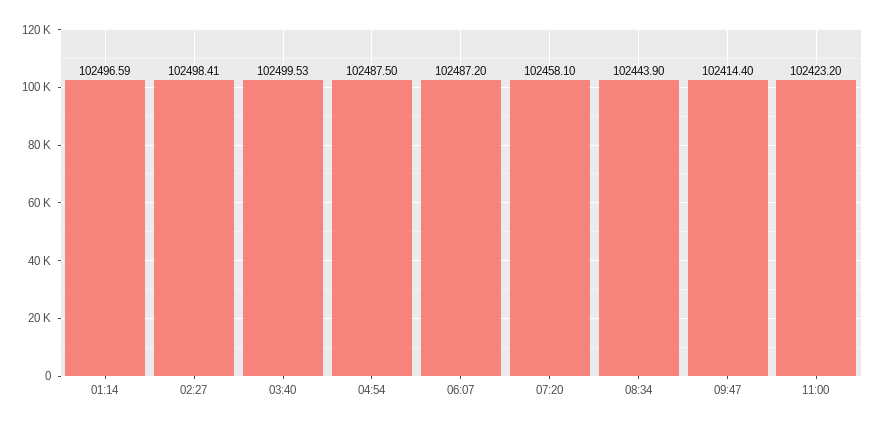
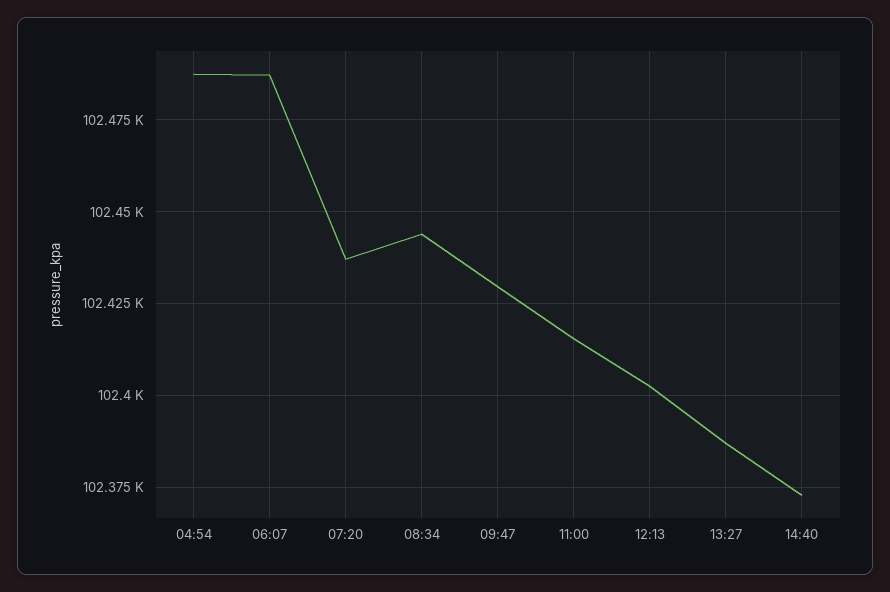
01:14: 102496.59 -> none
02:27: 102498.41 -> none
03:40: 102499.53 -> none
07:20: 102458.1 -> 102437.5
09:47: 102414.4 -> 102430
11:00: 102423.2 -> 102415
12:13: none -> 102402.5
13:27: none -> 102387.5
14:40: none -> 102372.5

